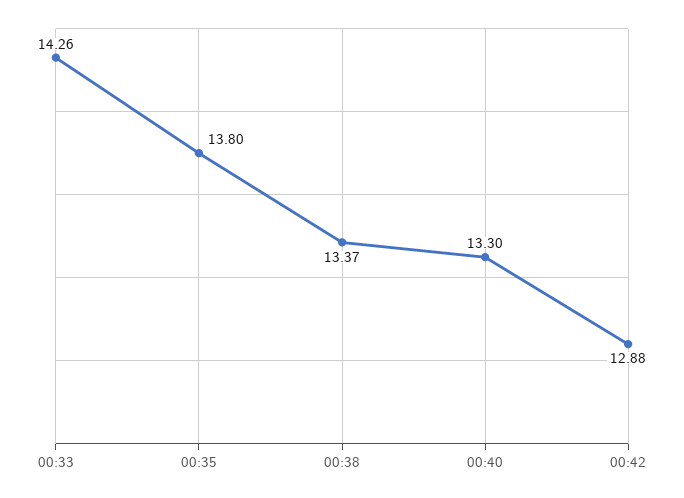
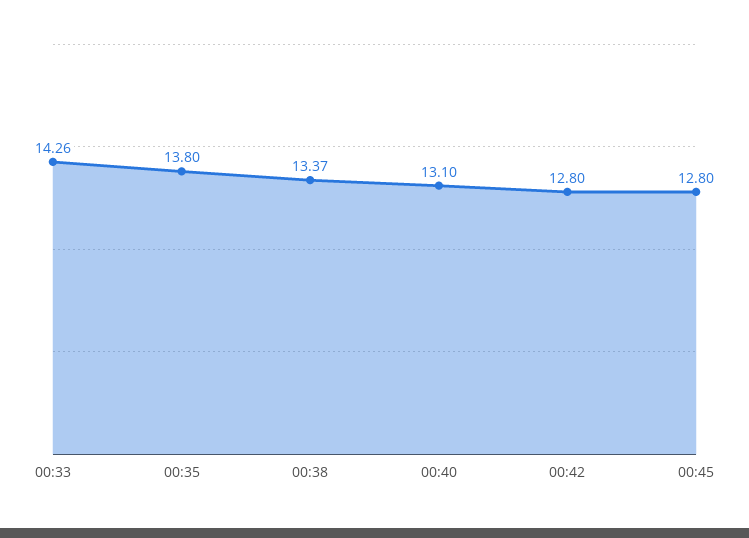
00:40: 13.3 -> 13.1
00:42: 12.88 -> 12.8
00:45: none -> 12.8

